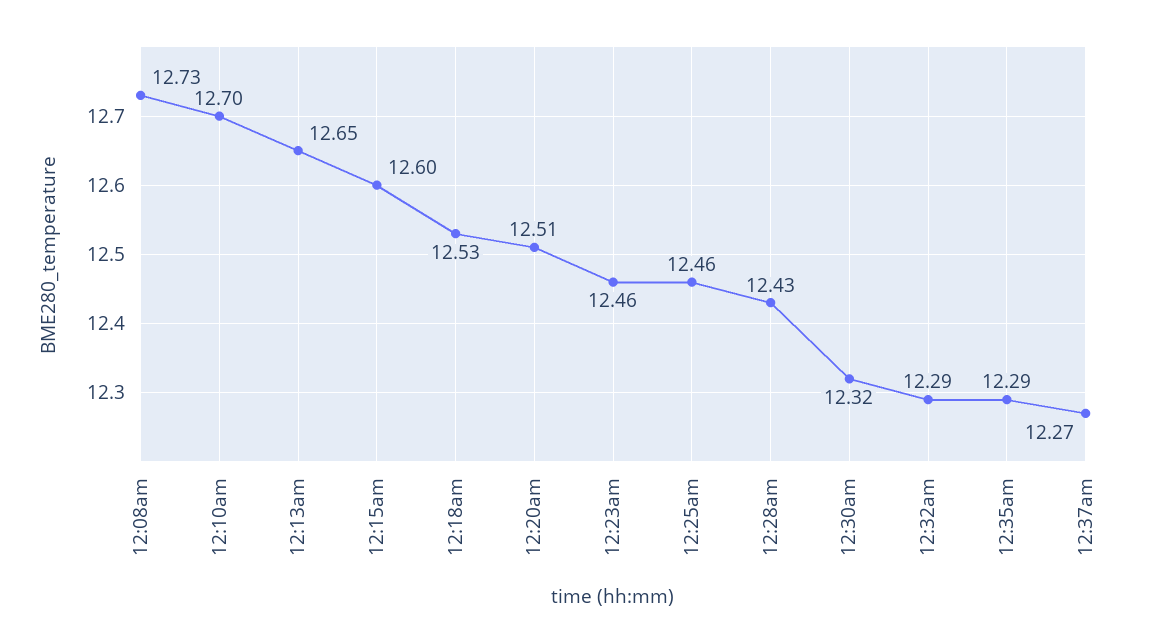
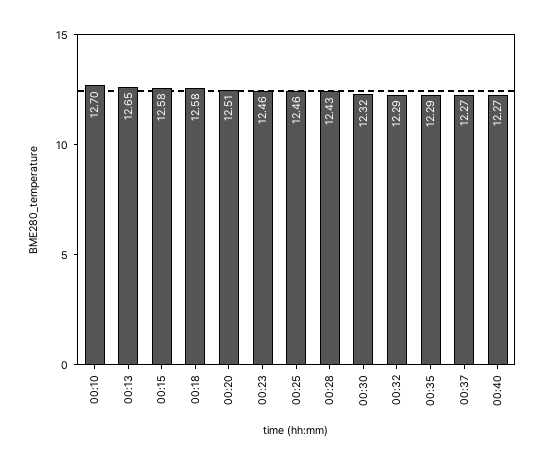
12:08am: 12.73 -> none
12:15am: 12.6 -> 12.58
12:18am: 12.53 -> 12.58
00:40: none -> 12.27

